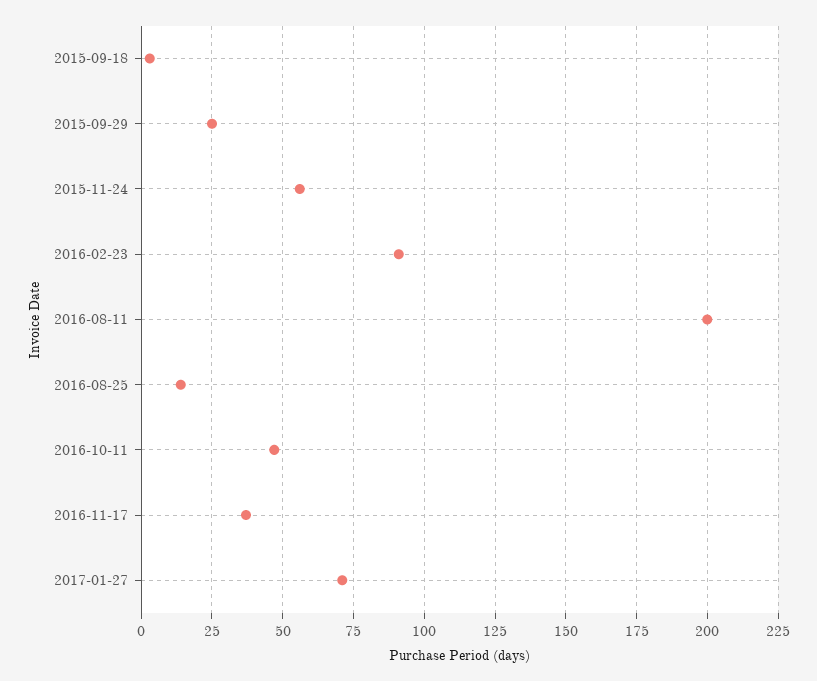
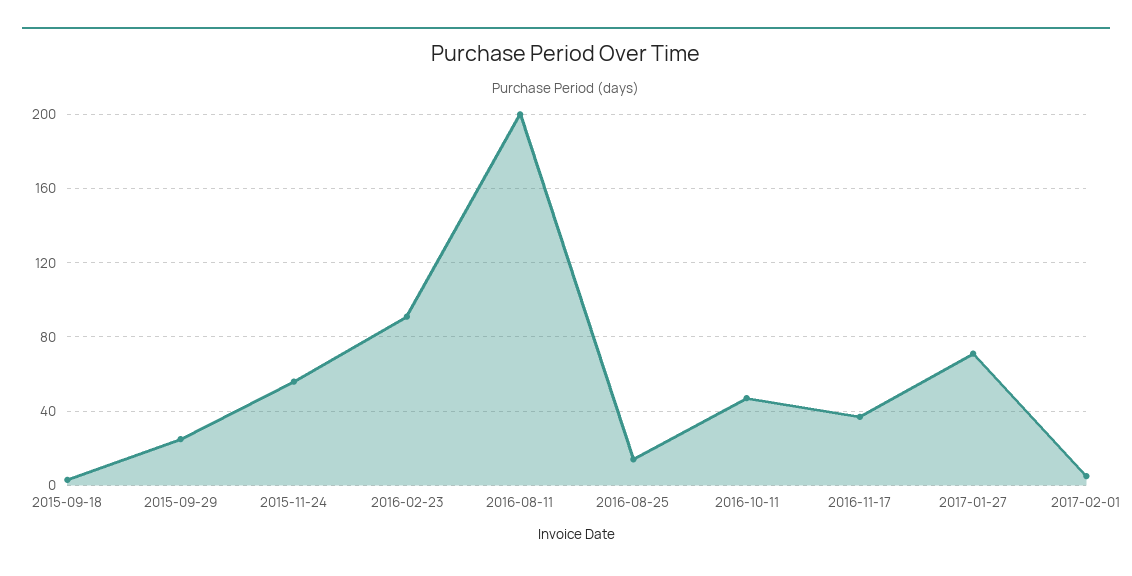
2017-02-01: none -> 5

